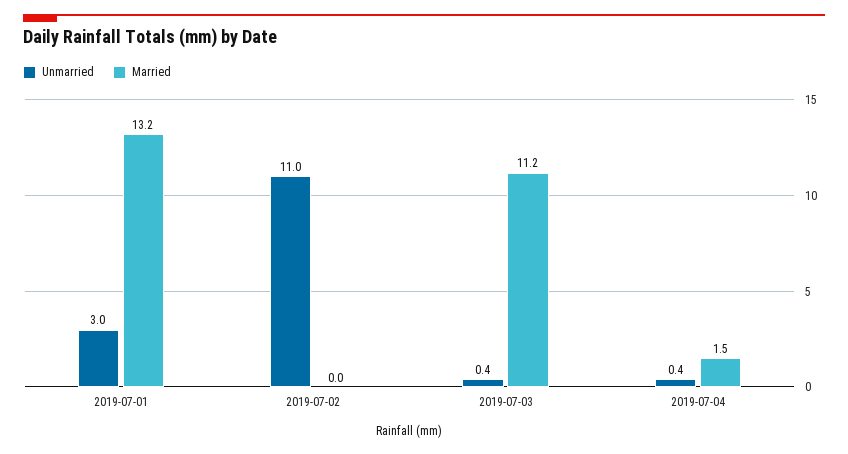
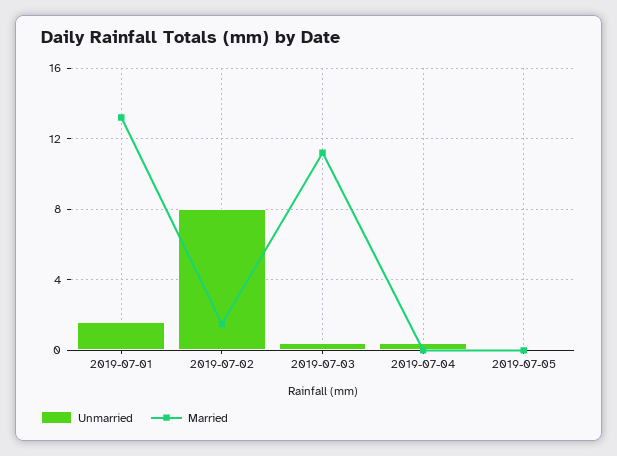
Unmarried, 2019-07-01: 3 -> 1.5
Unmarried, 2019-07-02: 11 -> 8
Married, 2019-07-02: 0 -> 1.5
Married, 2019-07-04: 1.5 -> 0
Unmarried, 2019-07-05: none -> 0
Married, 2019-07-05: none -> 0

